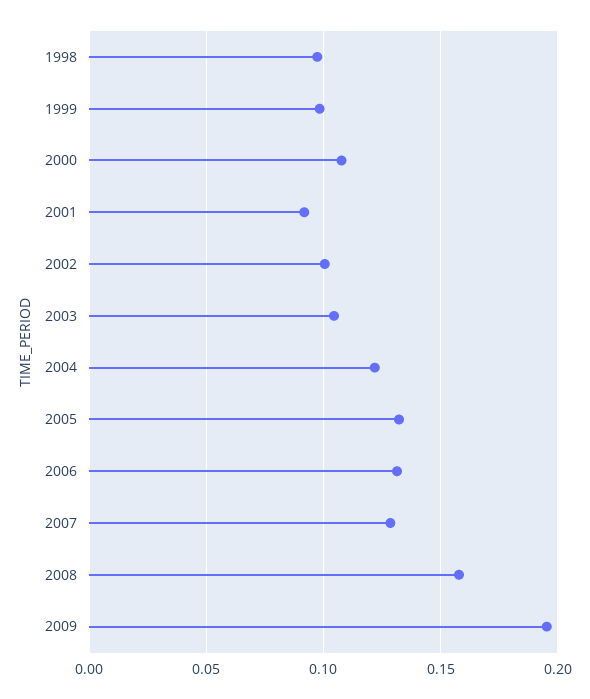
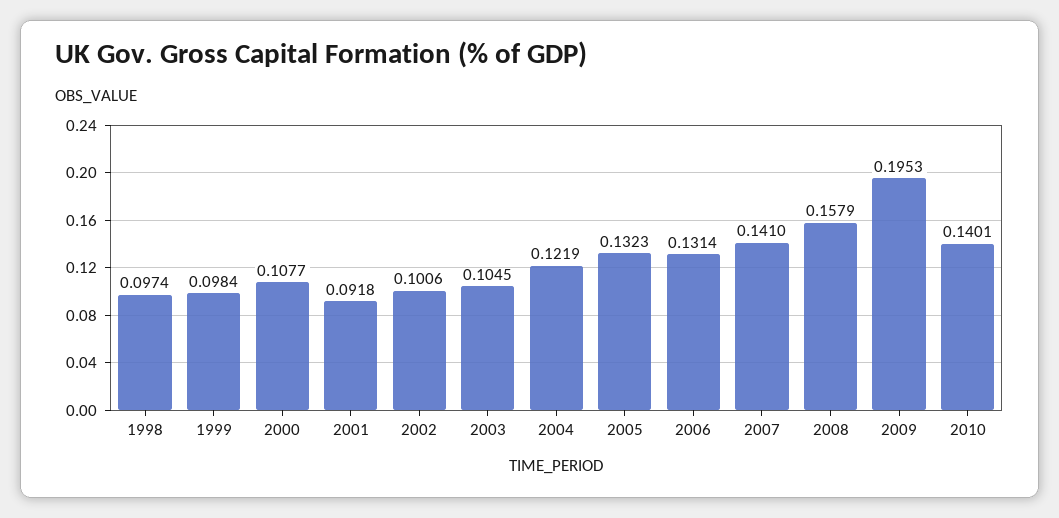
2007: 0.13 -> 0.141
2010: none -> 0.1401

